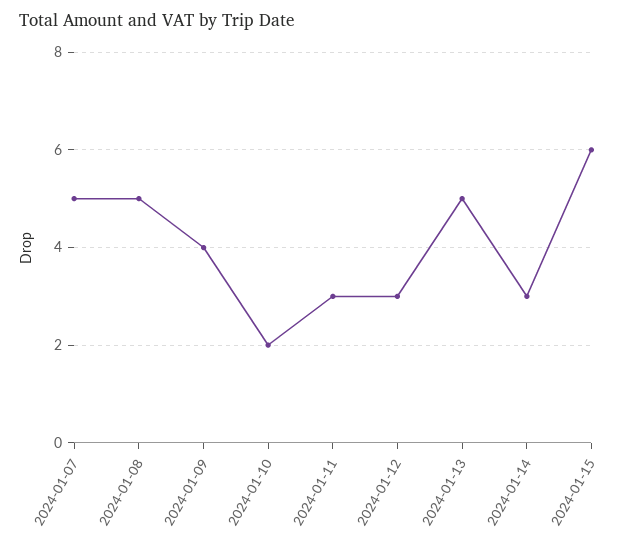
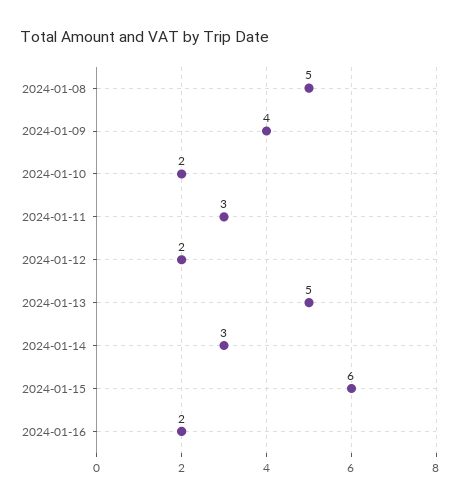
2024-01-07: 5 -> none
2024-01-12: 3 -> 2
2024-01-16: none -> 2

